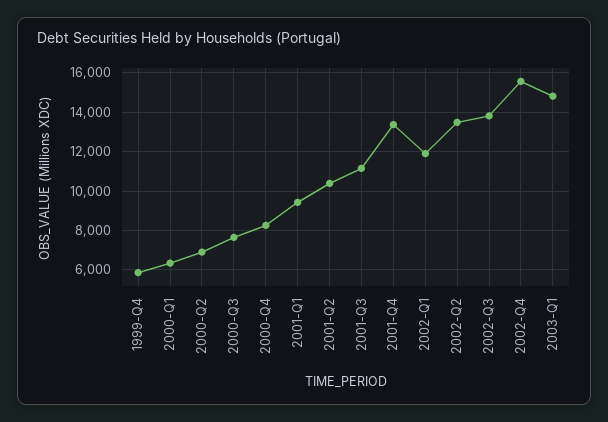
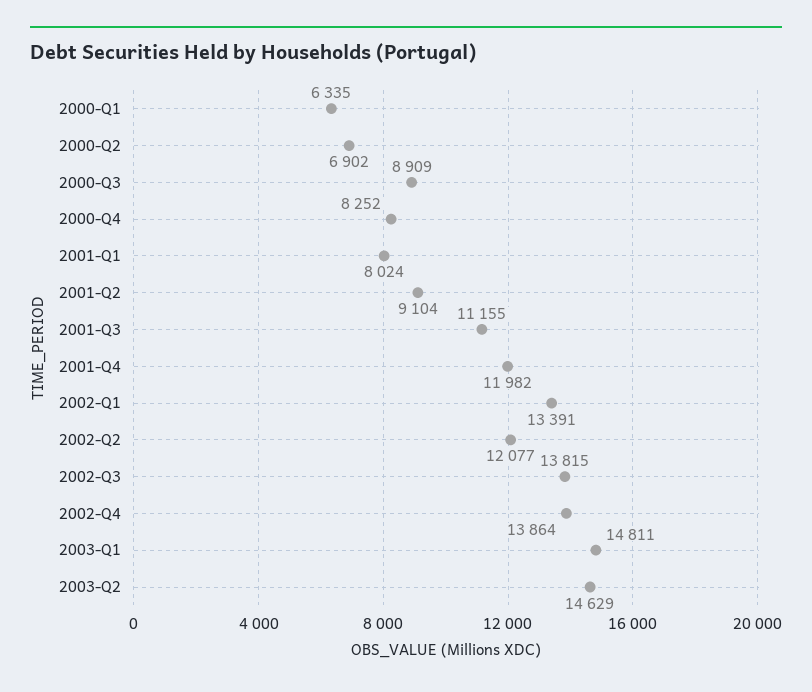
1999-Q4: 6000 -> none
2000-Q3: 7500 -> 8909
2001-Q1: 9500 -> 8024
2001-Q2: 10500 -> 9104
2001-Q4: 13500 -> 11982
2002-Q1: 12000 -> 13391
2002-Q2: 13500 -> 12077
2002-Q4: 15500 -> 13864
2003-Q2: none -> 14629

